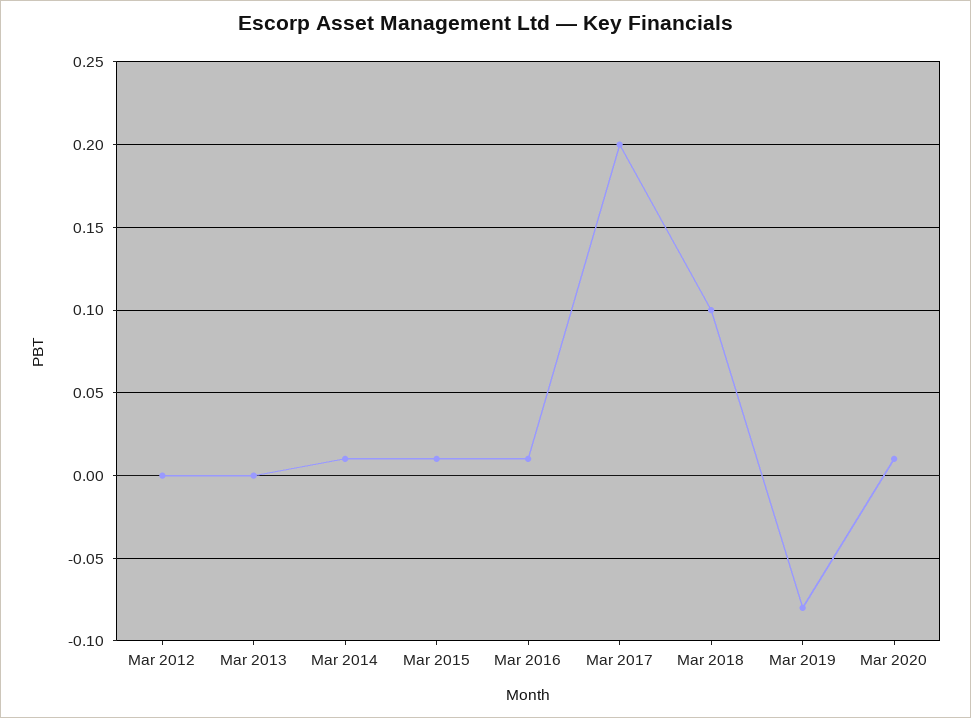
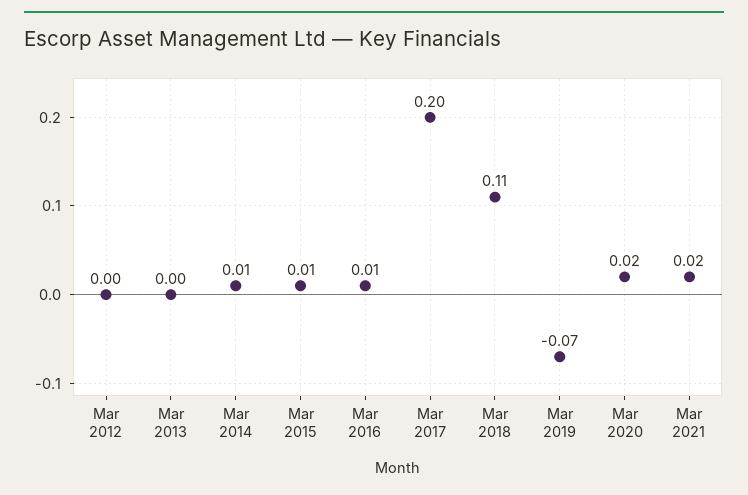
Mar 2018: 0.1 -> 0.11
Mar 2019: -0.08 -> -0.07
Mar 2020: 0.01 -> 0.02
Mar 2021: none -> 0.02

